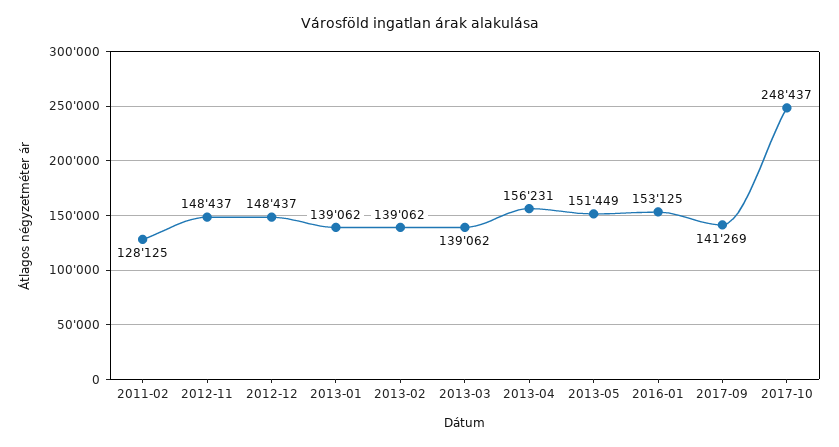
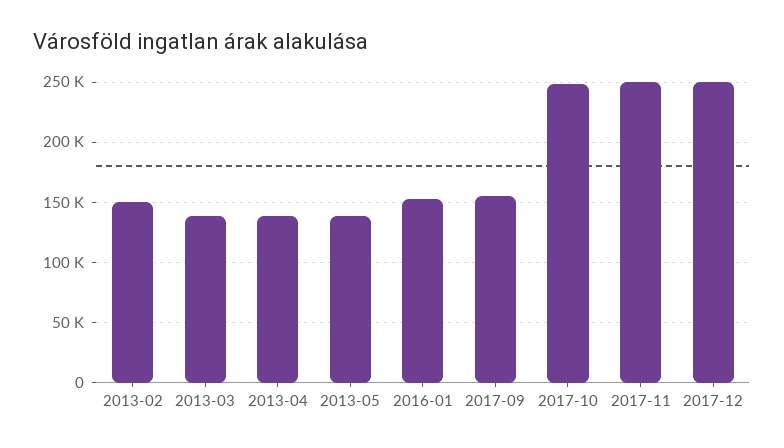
2011-02: 128125 -> none
2012-11: 148437 -> none
2012-12: 148437 -> none
2013-01: 139062 -> none
2013-02: 139062 -> 150000
2013-04: 156231 -> 140000
2013-05: 151449 -> 140000
2017-09: 141269 -> 155000
2017-11: none -> 250000
2017-12: none -> 250000

